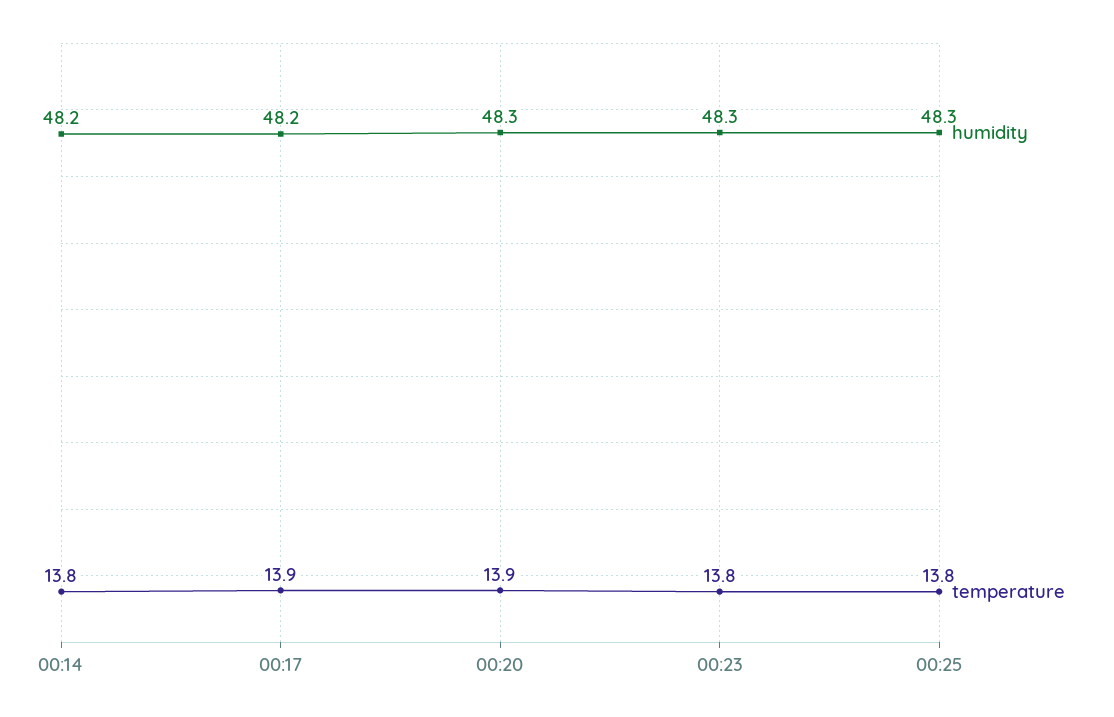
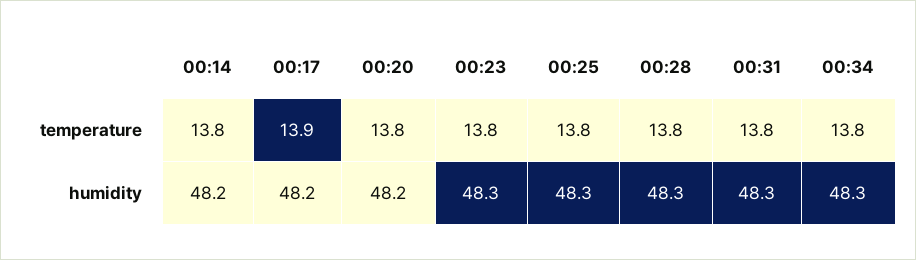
humidity, 00:20: 48.3 -> 48.2
temperature, 00:20: 13.9 -> 13.8
temperature, 00:28: none -> 13.8
temperature, 00:31: none -> 13.8
temperature, 00:34: none -> 13.8
humidity, 00:28: none -> 48.3
humidity, 00:31: none -> 48.3
humidity, 00:34: none -> 48.3

